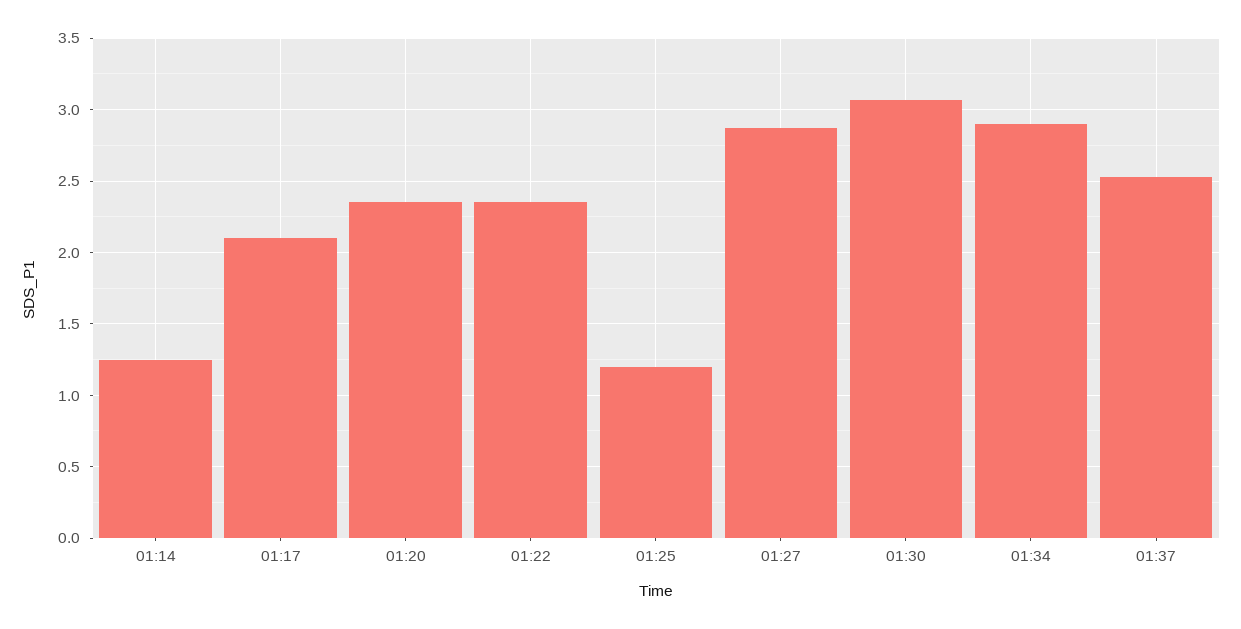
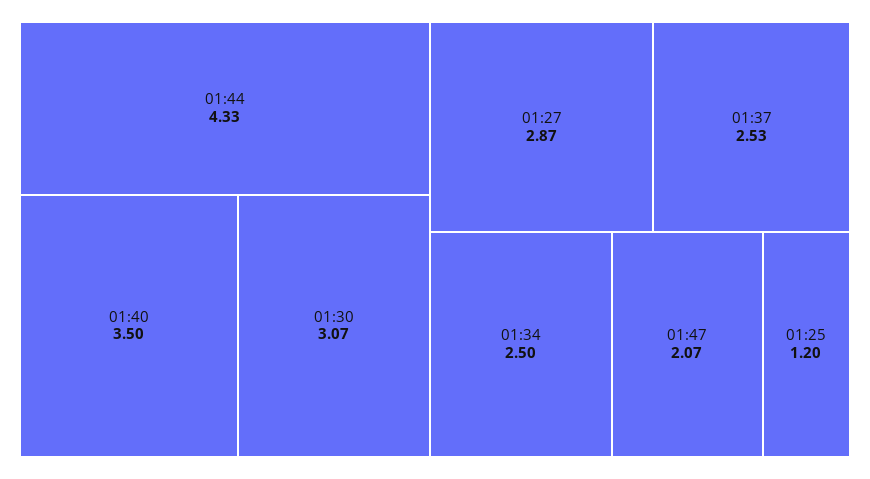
01:14: 1.25 -> none
01:17: 2.1 -> none
01:20: 2.35 -> none
01:22: 2.35 -> none
01:34: 2.9 -> 2.5
01:44: none -> 4.33
01:40: none -> 3.5
01:47: none -> 2.07

